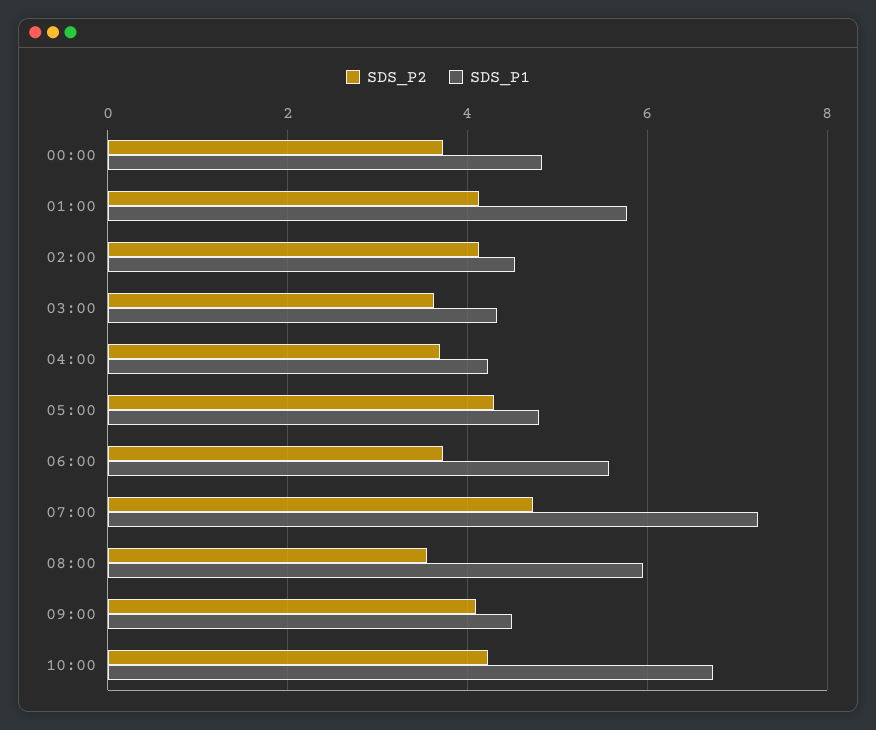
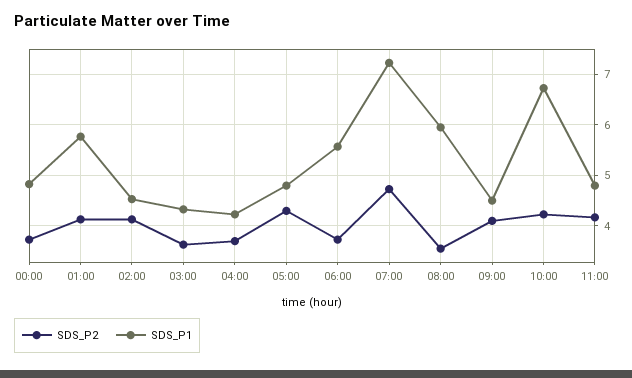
SDS_P2, 11:00: none -> 4.2
SDS_P1, 11:00: none -> 4.8

